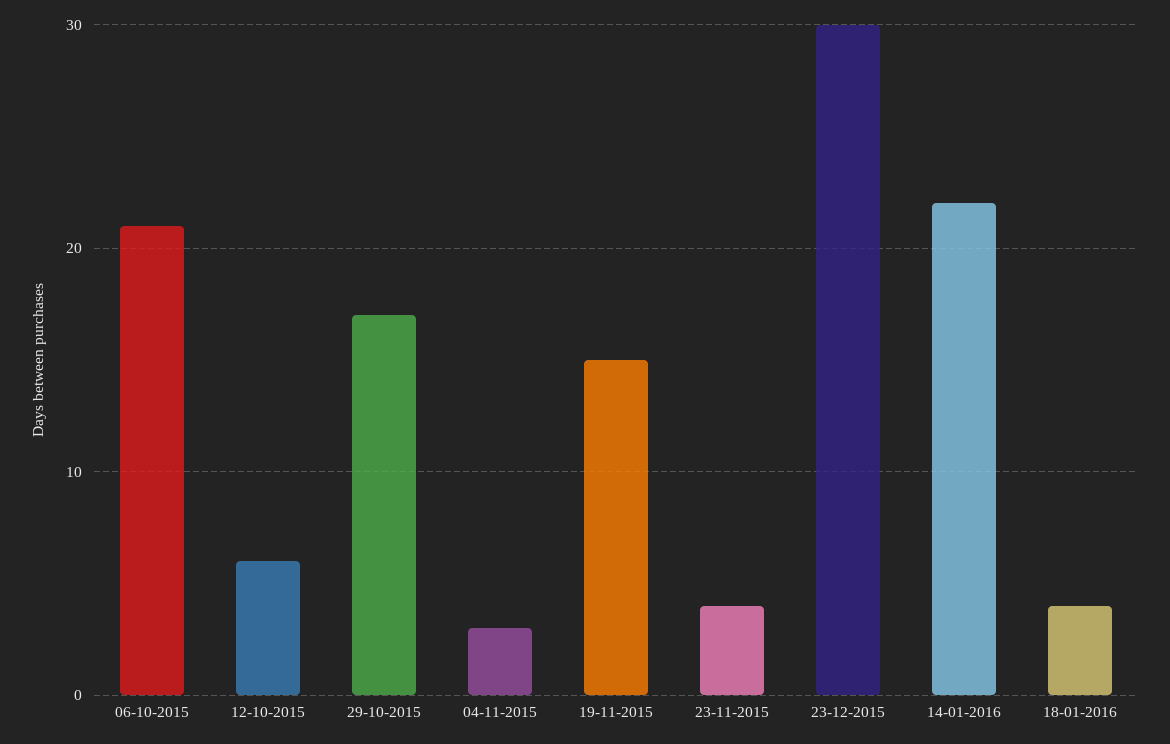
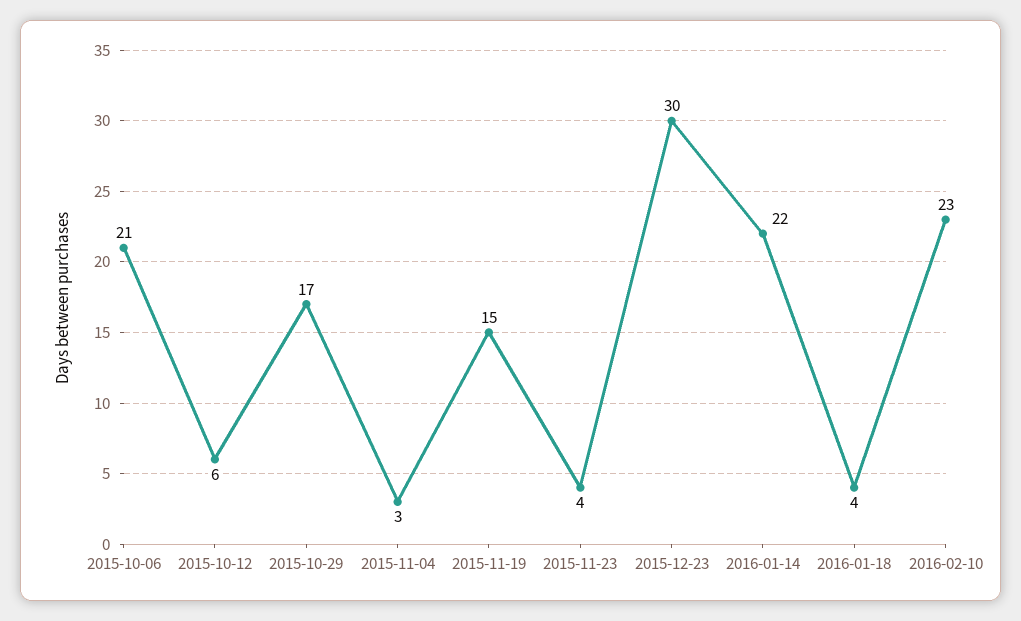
2016-02-10: none -> 23

